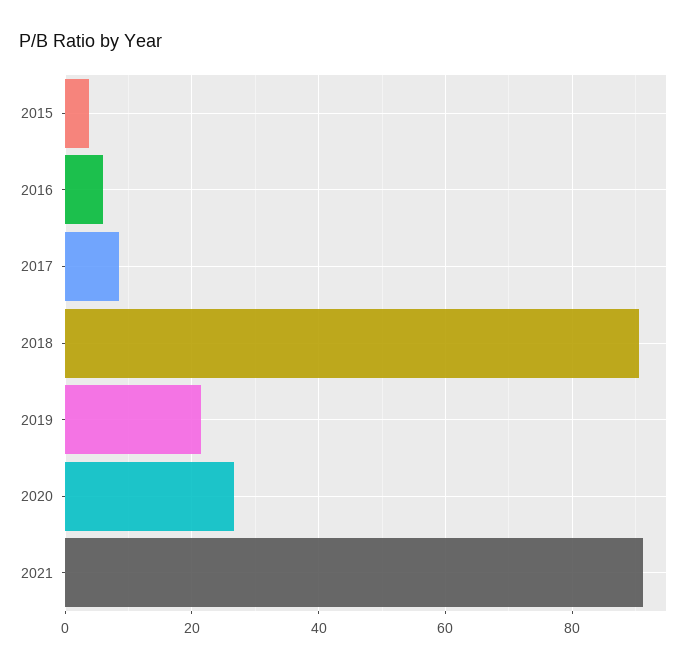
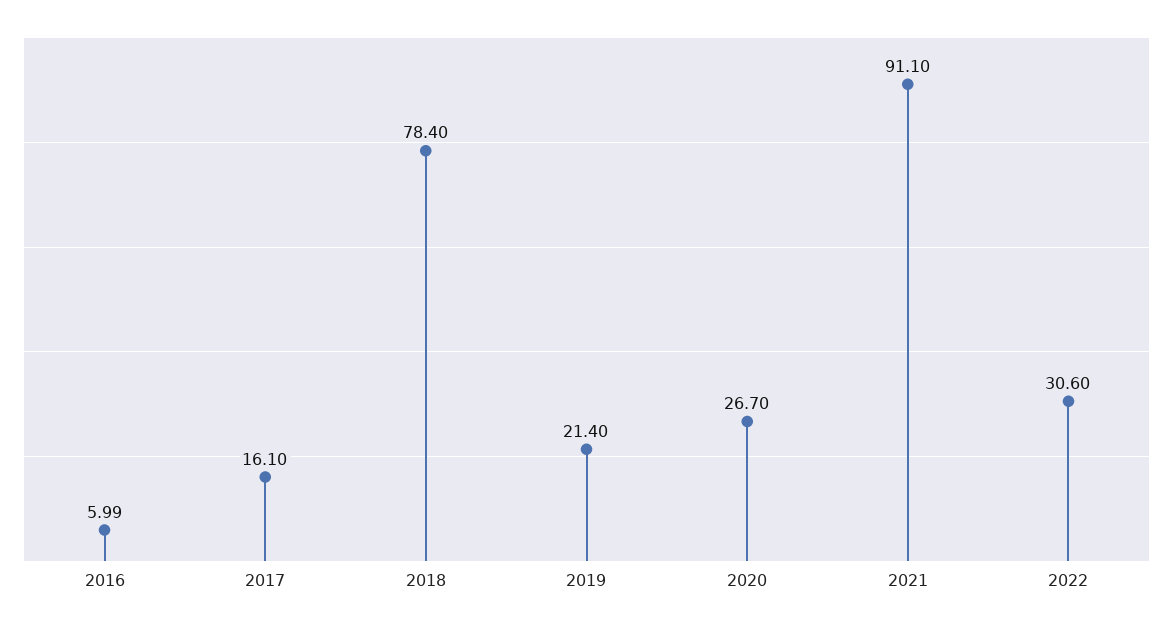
2015: 4 -> none
2017: 8 -> 16.1
2018: 90 -> 78.4
2022: none -> 30.6

